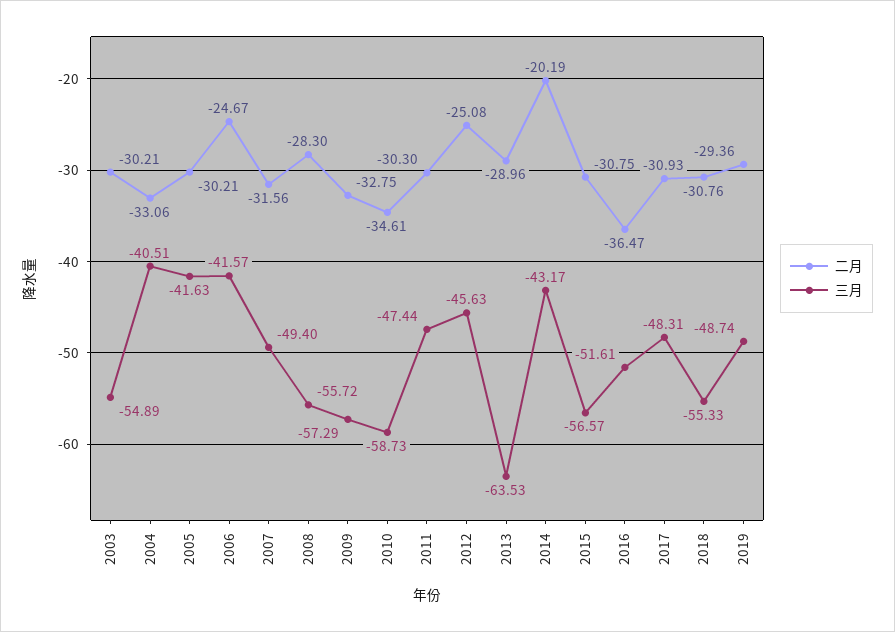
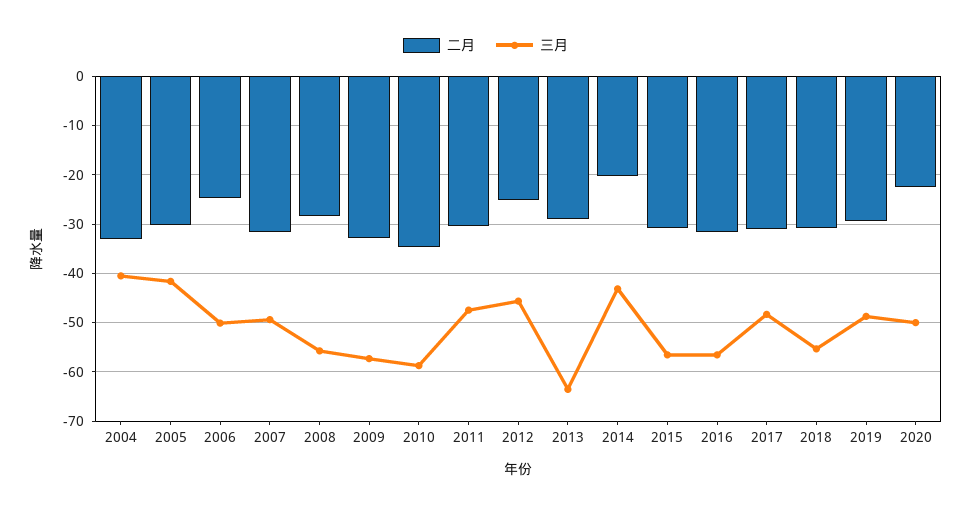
二月, 2003: -30.21 -> none
三月, 2003: -54.89 -> none
三月, 2006: -41.57 -> -50
二月, 2016: -36.47 -> -32
三月, 2016: -51.61 -> -56
二月, 2020: none -> -22
三月, 2020: none -> -50

